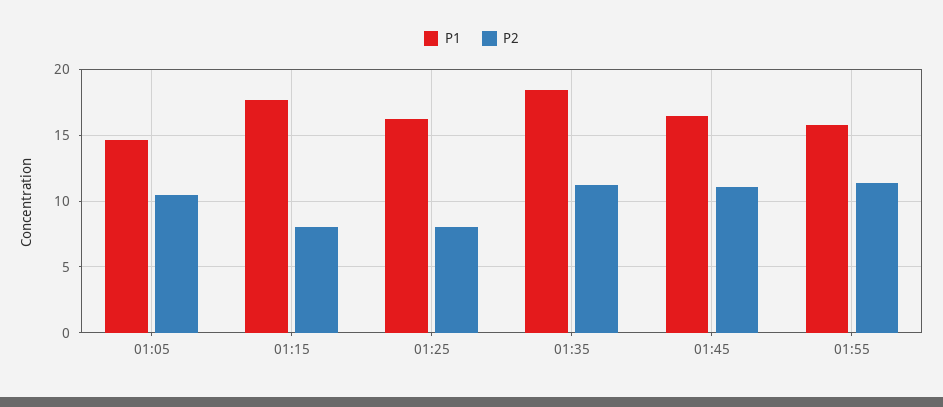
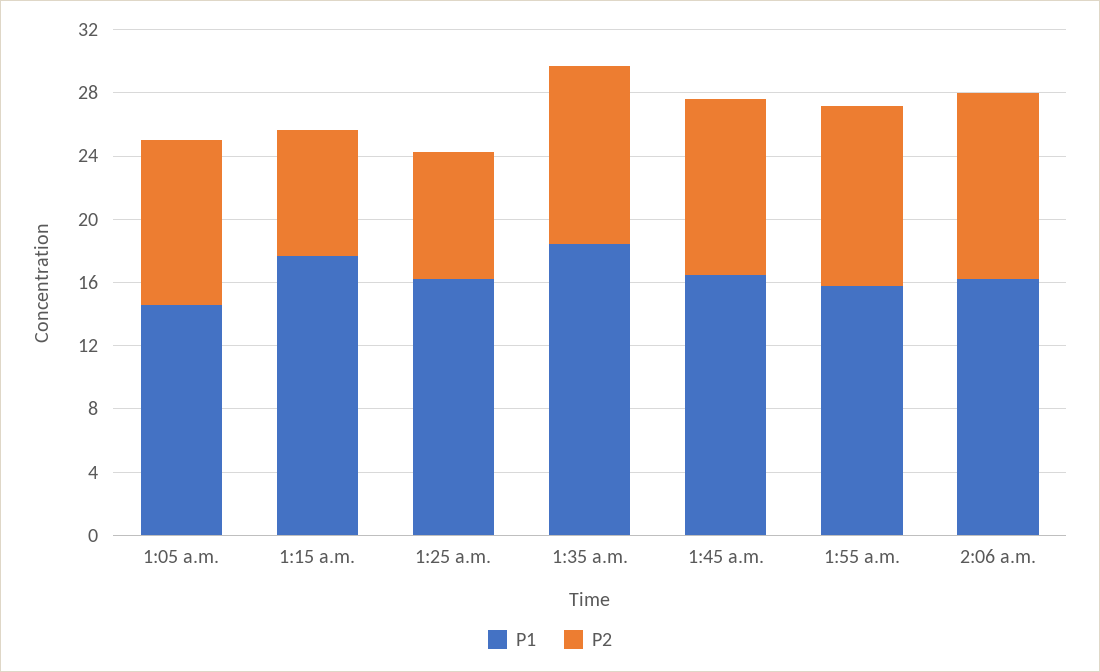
P1, 2:06 a.m.: none -> 16
P2, 2:06 a.m.: none -> 12

